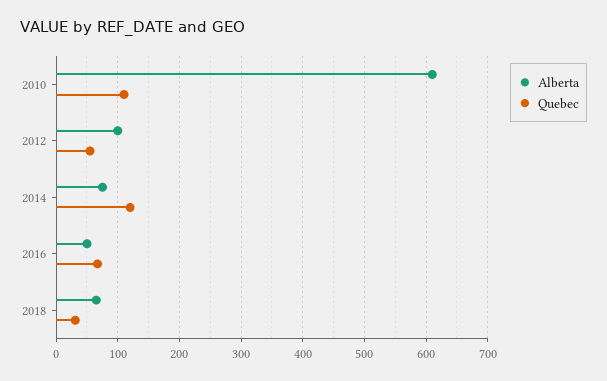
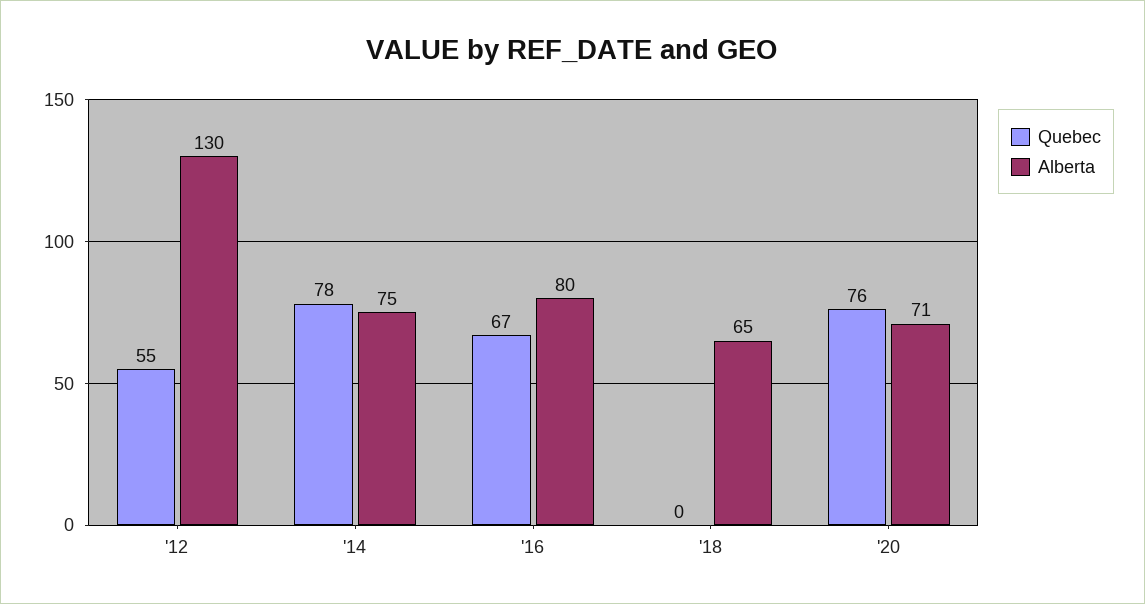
Alberta, 2010: 610 -> none
Quebec, 2010: 110 -> none
Alberta, 2012: 100 -> 130
Quebec, 2014: 120 -> 78
Alberta, 2016: 50 -> 80
Quebec, 2018: 30 -> 0
Quebec, '20: none -> 76
Alberta, '20: none -> 71

